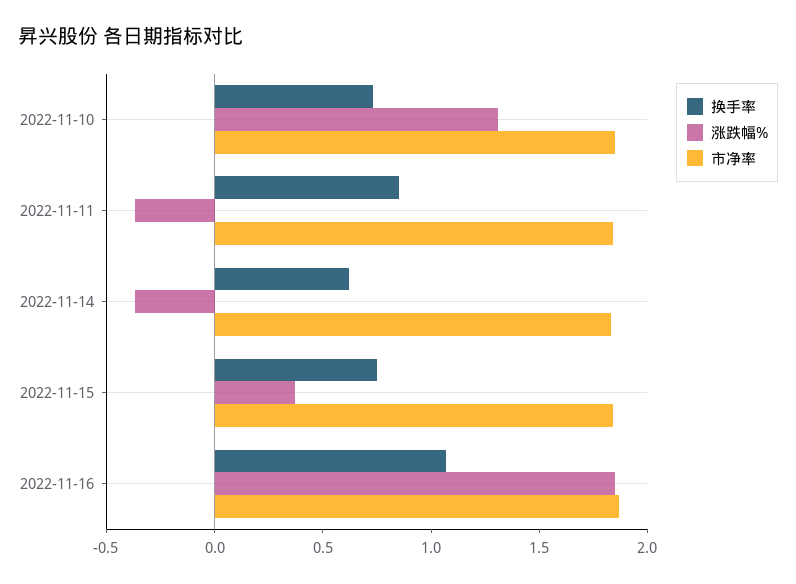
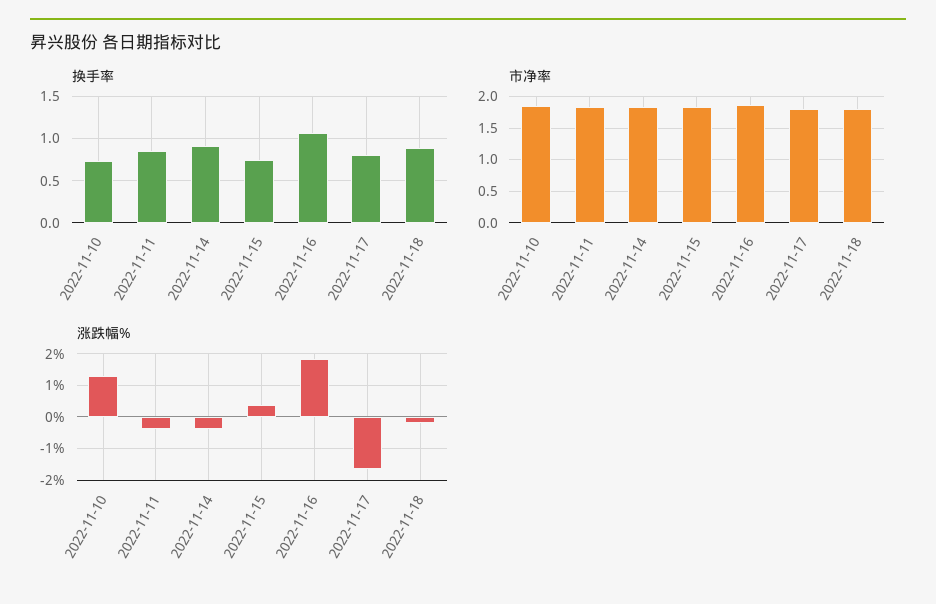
换手率, 2022-11-14: 0.6 -> 0.9
换手率, 2022-11-17: none -> 0.8
换手率, 2022-11-18: none -> 0.9
市净率, 2022-11-17: none -> 1.8
市净率, 2022-11-18: none -> 1.8
涨跌幅%, 2022-11-17: none -> -1.6
涨跌幅%, 2022-11-18: none -> -0.2

